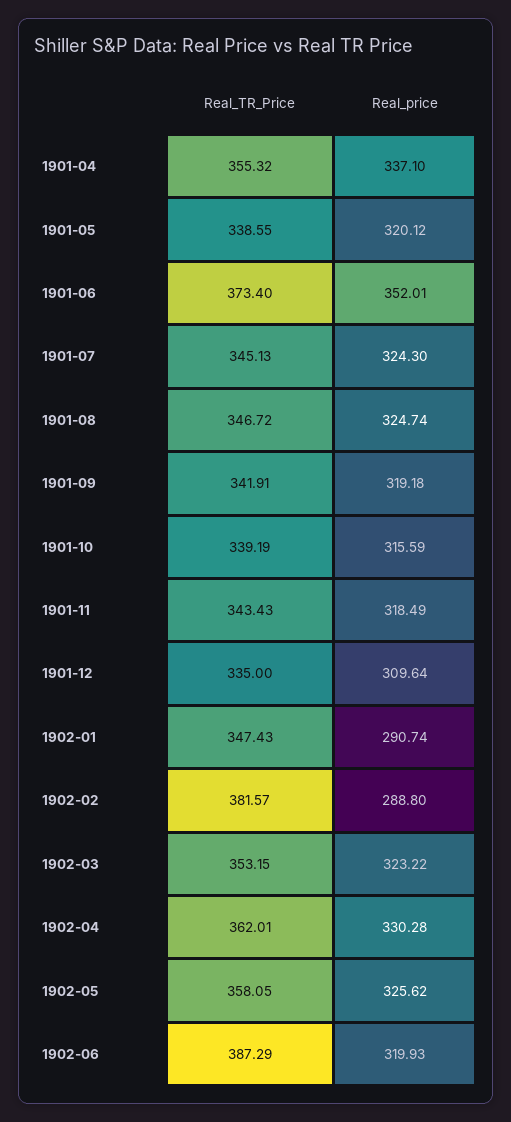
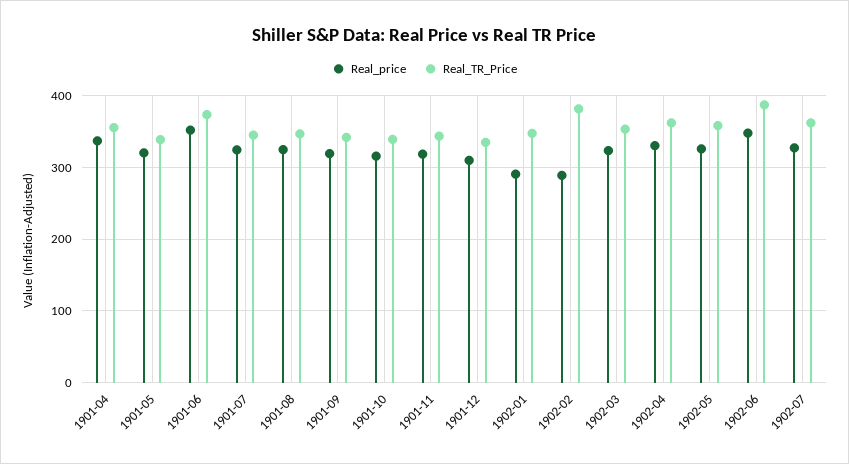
Real_price, 1902-06: 319.93 -> 350
Real_price, 1902-07: none -> 330
Real_TR_Price, 1902-07: none -> 360

